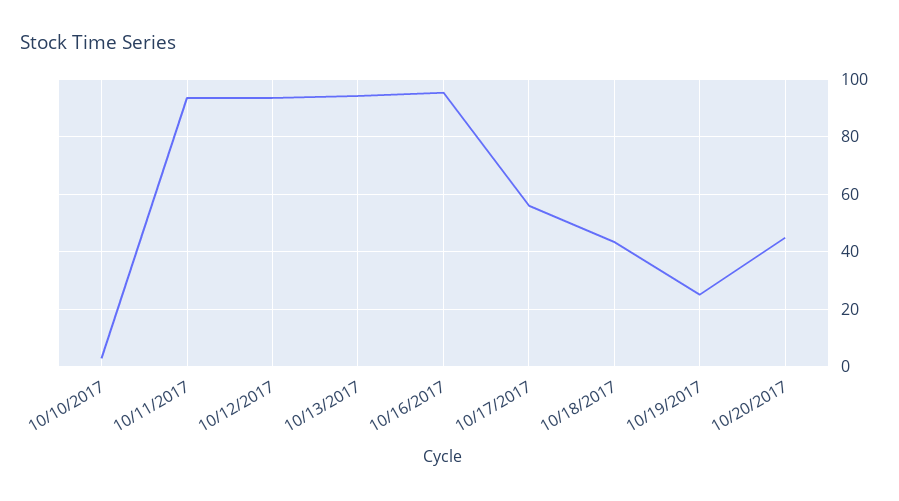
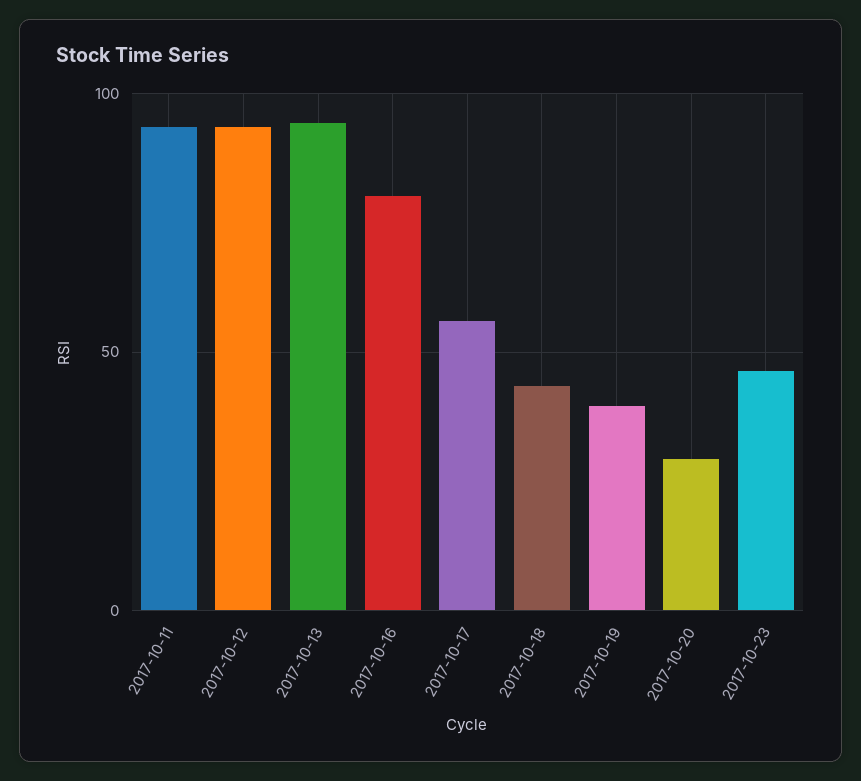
10/10/2017: 2.5 -> none
10/16/2017: 95 -> 80
10/19/2017: 25 -> 40
10/20/2017: 45 -> 30
2017-10-23: none -> 45

